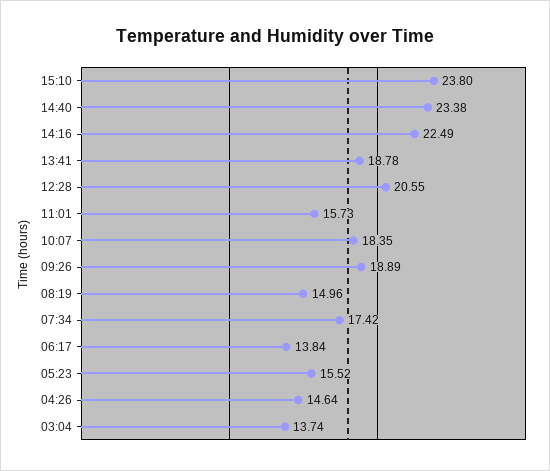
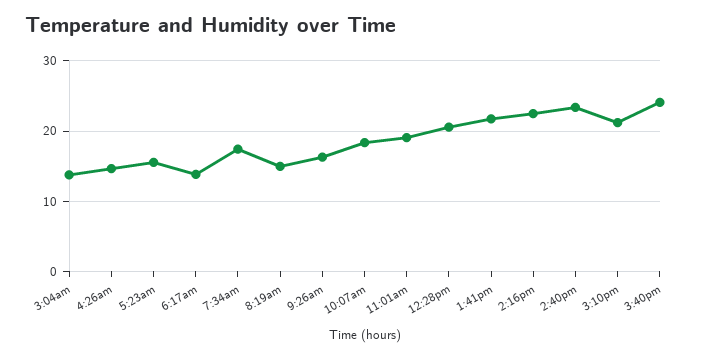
15:10: 23.8 -> 21
13:41: 18.78 -> 22
11:01: 15.73 -> 19
09:26: 18.89 -> 16
3:40pm: none -> 24

